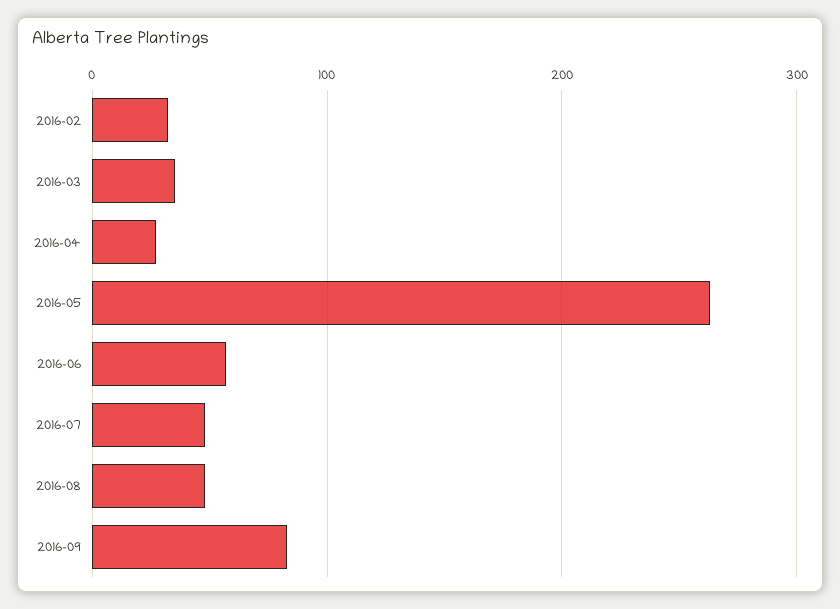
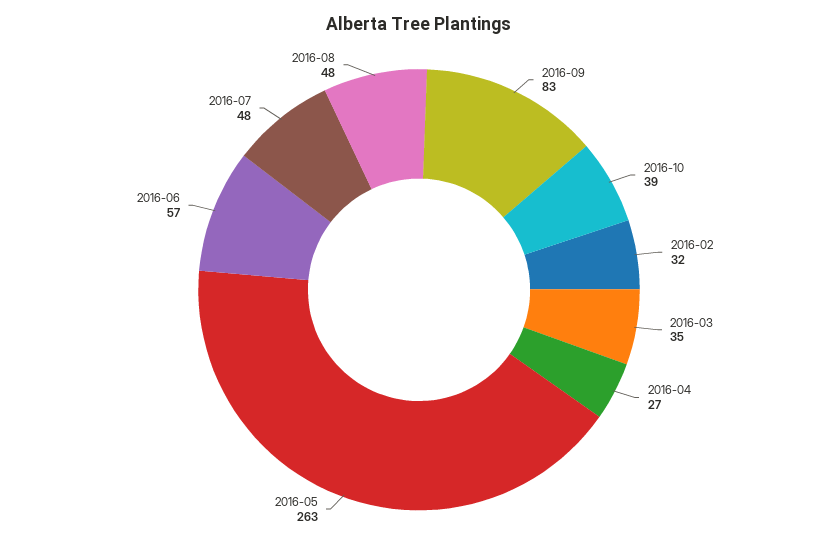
2016-10: none -> 39

